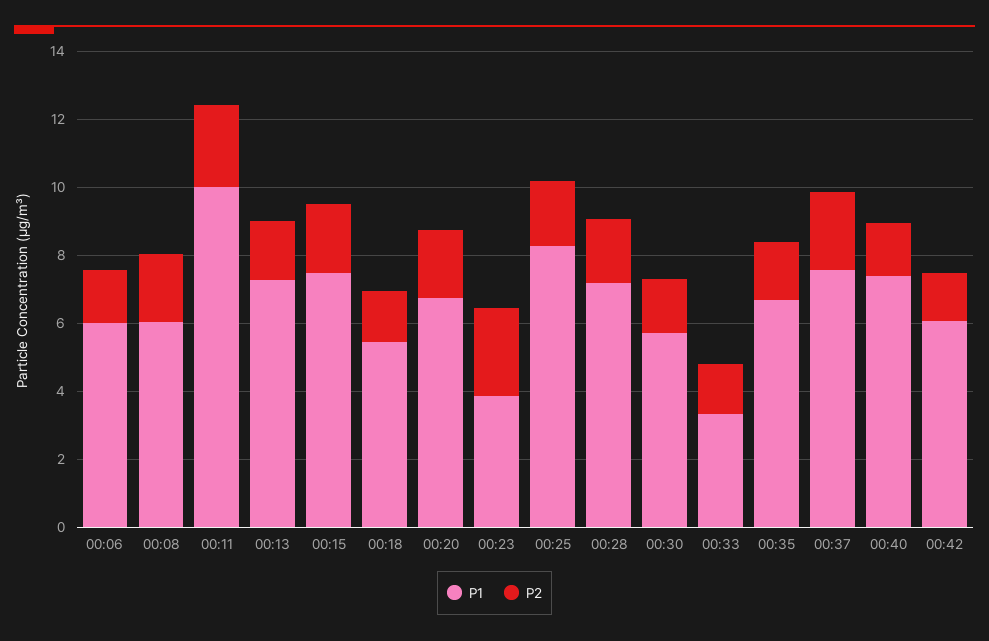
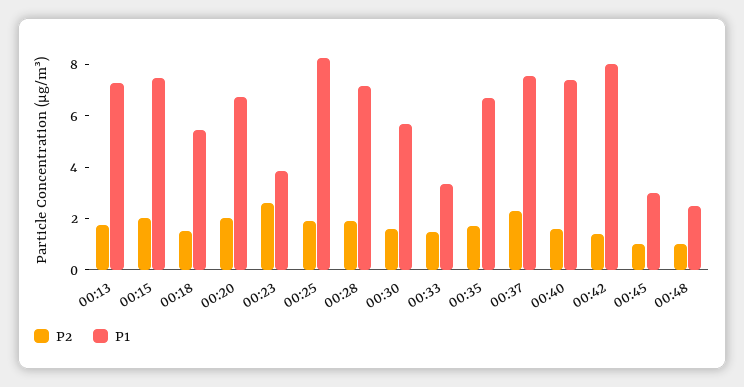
P1, 00:06: 6 -> none
P2, 00:06: 1.5 -> none
P1, 00:08: 6 -> none
P2, 00:08: 2 -> none
P1, 00:11: 10 -> none
P2, 00:11: 2.5 -> none
P1, 00:42: 6 -> 8
P2, 00:45: none -> 1
P1, 00:45: none -> 3
P2, 00:48: none -> 1
P1, 00:48: none -> 2.5

